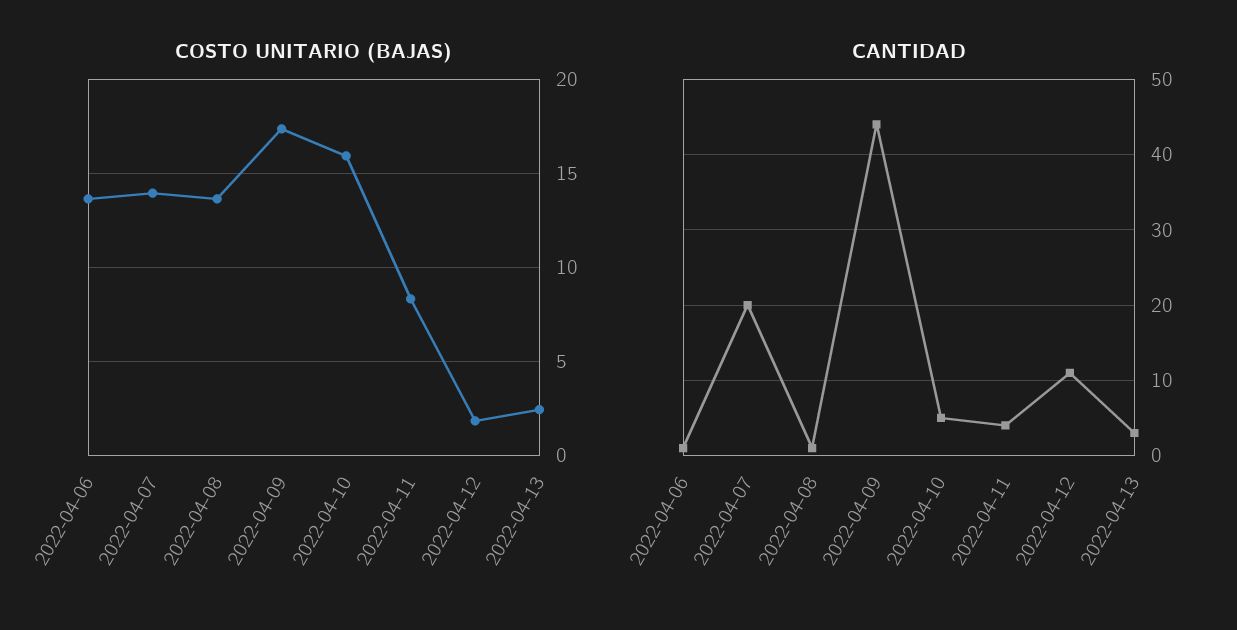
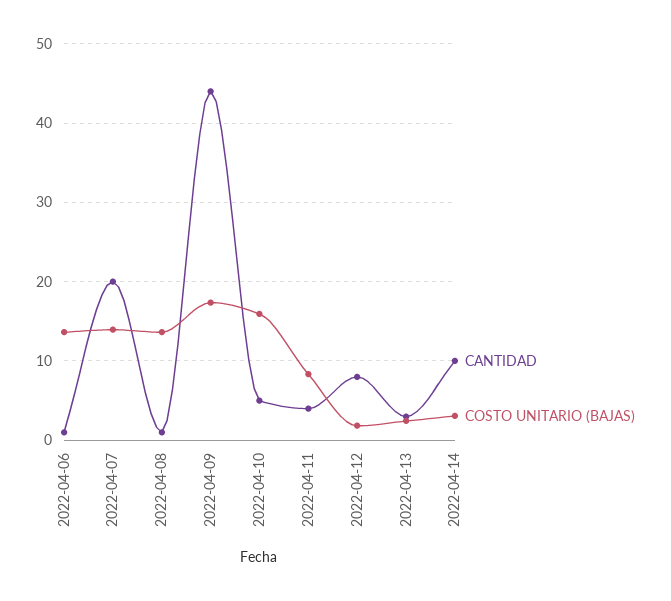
CANTIDAD, 2022-04-12: 11 -> 8
CANTIDAD, 2022-04-14: none -> 10
COSTO UNITARIO (BAJAS), 2022-04-14: none -> 3

